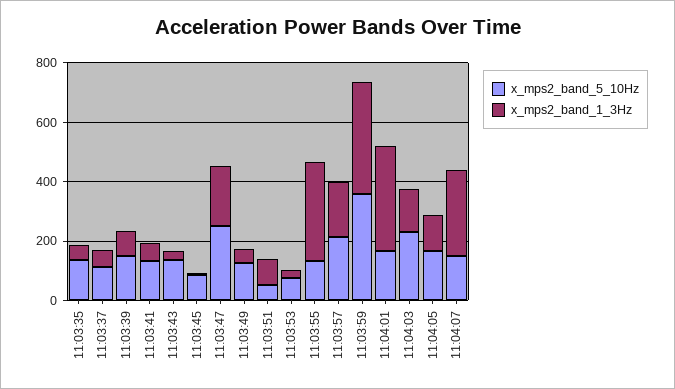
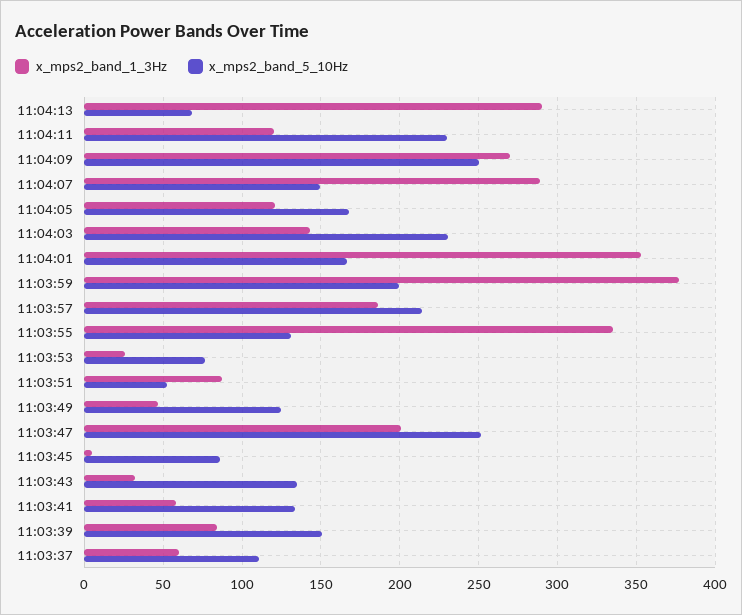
x_mps2_band_5_10Hz, 11:03:35: 150 -> none
x_mps2_band_1_3Hz, 11:03:35: 50 -> none
x_mps2_band_5_10Hz, 11:03:59: 350 -> 200
x_mps2_band_1_3Hz, 11:04:13: none -> 290
x_mps2_band_5_10Hz, 11:04:13: none -> 70
x_mps2_band_1_3Hz, 11:04:11: none -> 120
x_mps2_band_5_10Hz, 11:04:11: none -> 230
x_mps2_band_1_3Hz, 11:04:09: none -> 270
x_mps2_band_5_10Hz, 11:04:09: none -> 250

